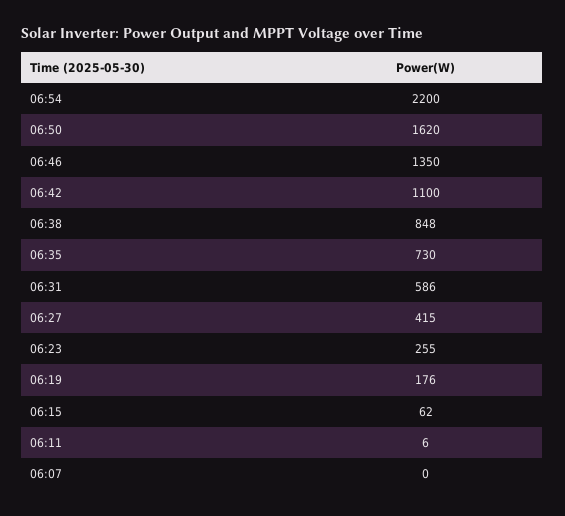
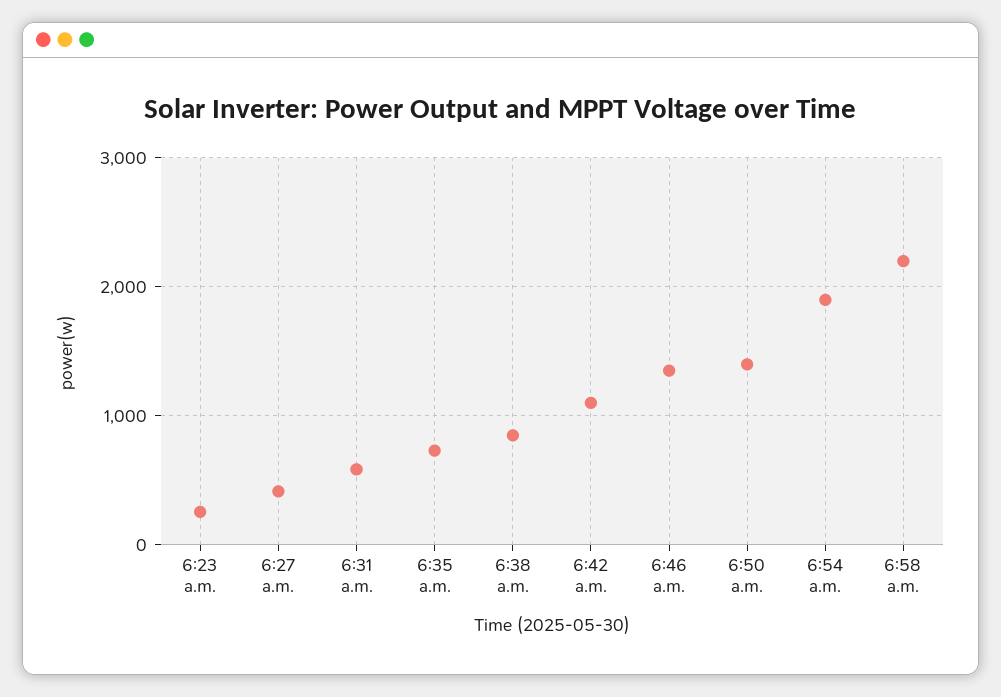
06:54: 2200 -> 1900
06:50: 1620 -> 1400
06:19: 176 -> none
06:15: 62 -> none
06:11: 6 -> none
06:07: 0 -> none
6:58 a.m.: none -> 2200

